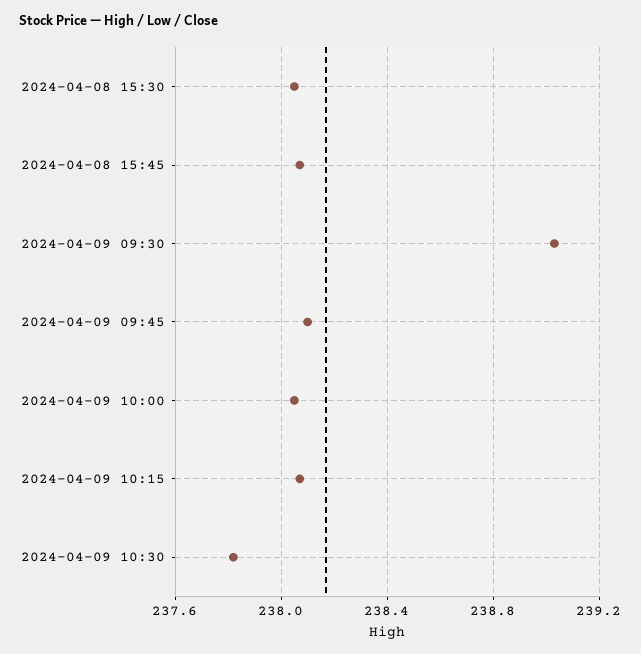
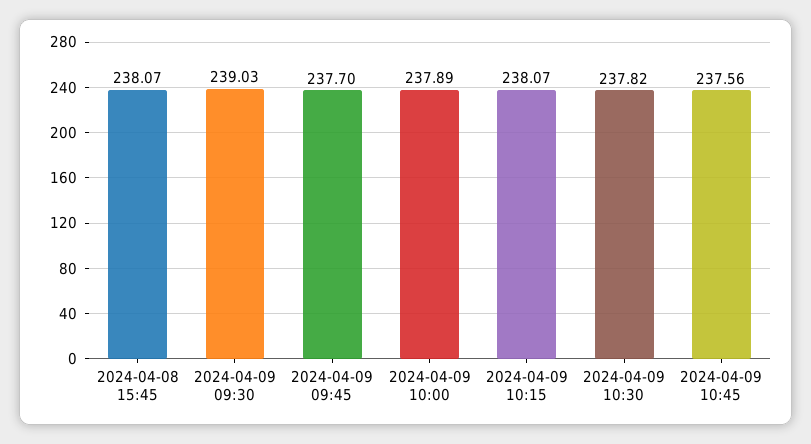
2024-04-08 15:30: 238.05 -> none
2024-04-09 09:45: 238.1 -> 237.7
2024-04-09 10:00: 238.05 -> 237.89
2024-04-09 10:45: none -> 237.56

